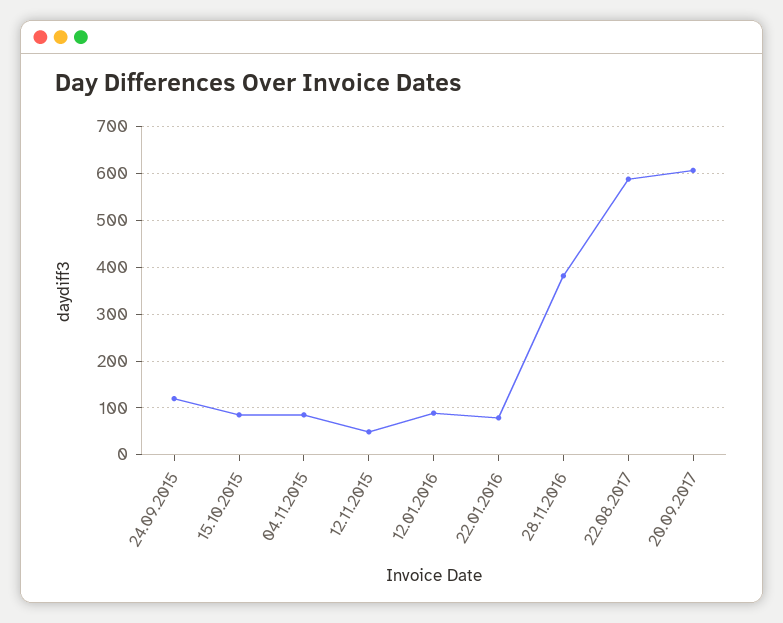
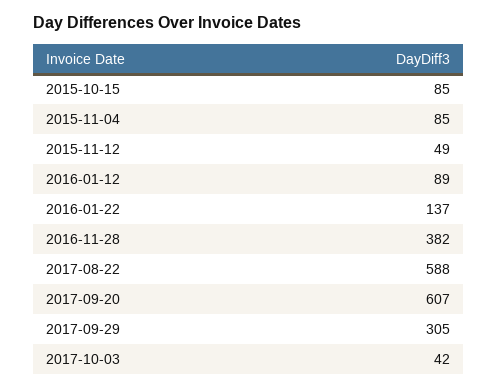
24.09.2015: 120 -> none
22.01.2016: 80 -> 137
2017-09-29: none -> 305
2017-10-03: none -> 42

